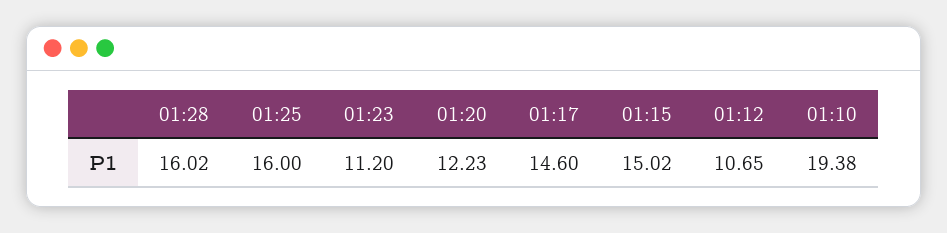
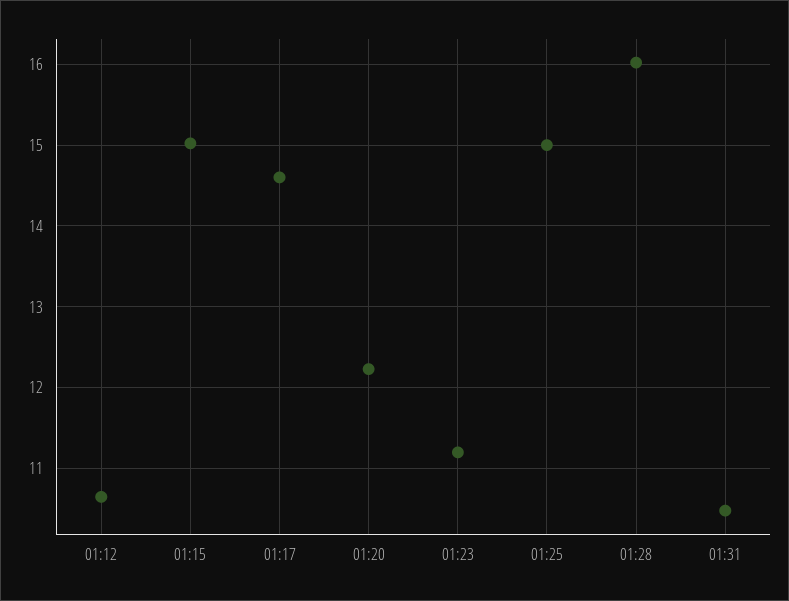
01:25: 16 -> 15
01:10: 19.38 -> none
01:31: none -> 10.5

